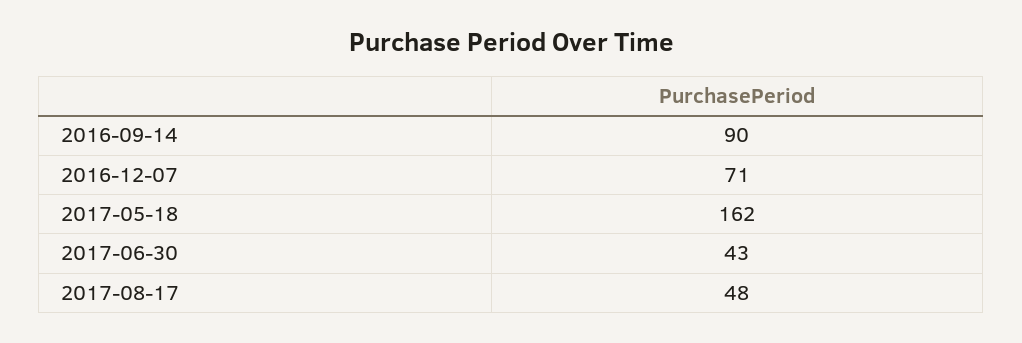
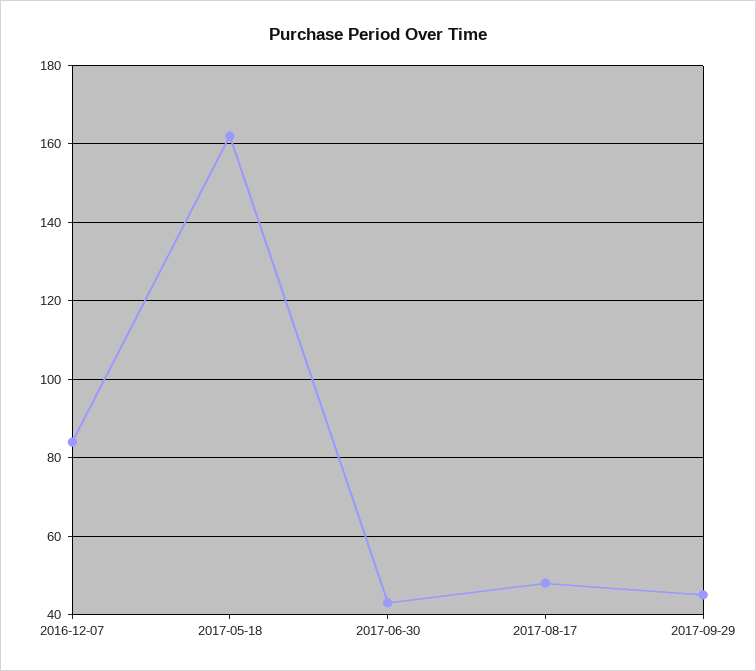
2016-09-14: 90 -> none
2016-12-07: 71 -> 85
2017-09-29: none -> 45

